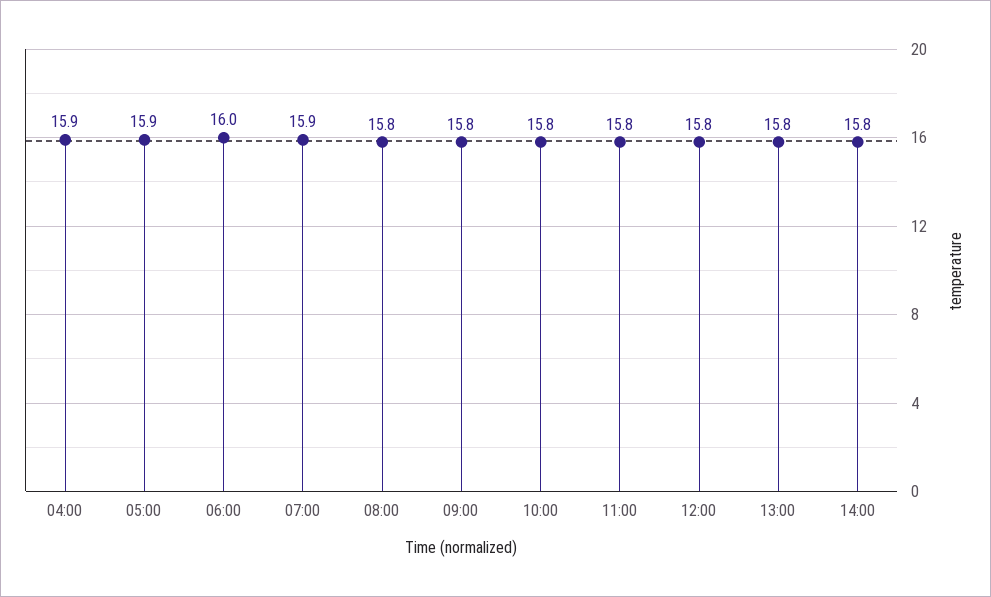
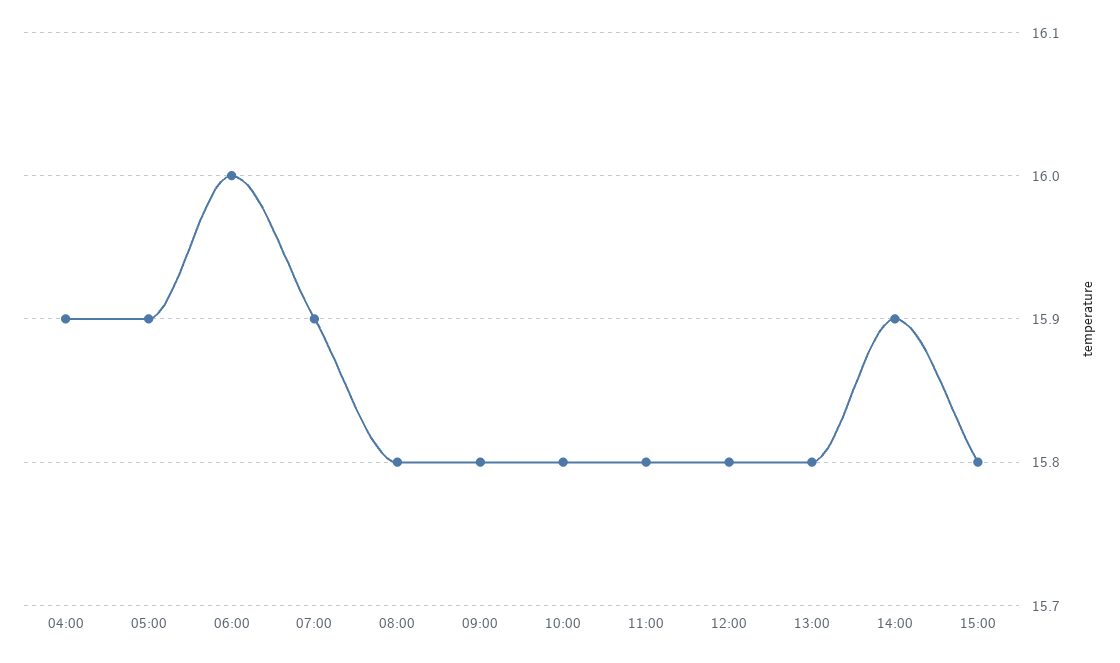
14:00: 15.8 -> 15.9
15:00: none -> 15.8

